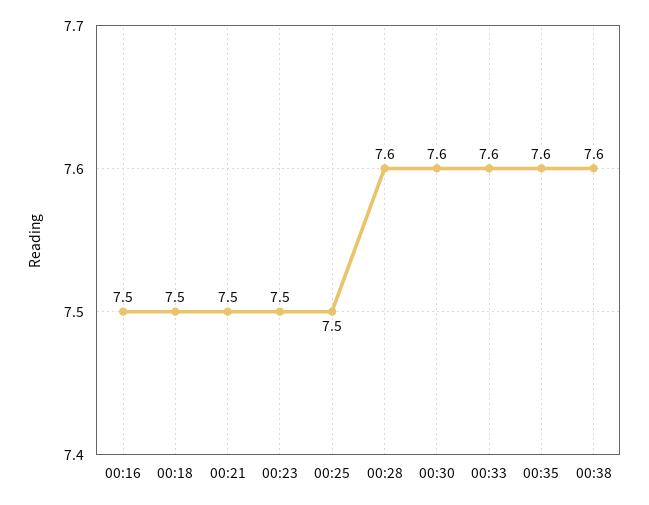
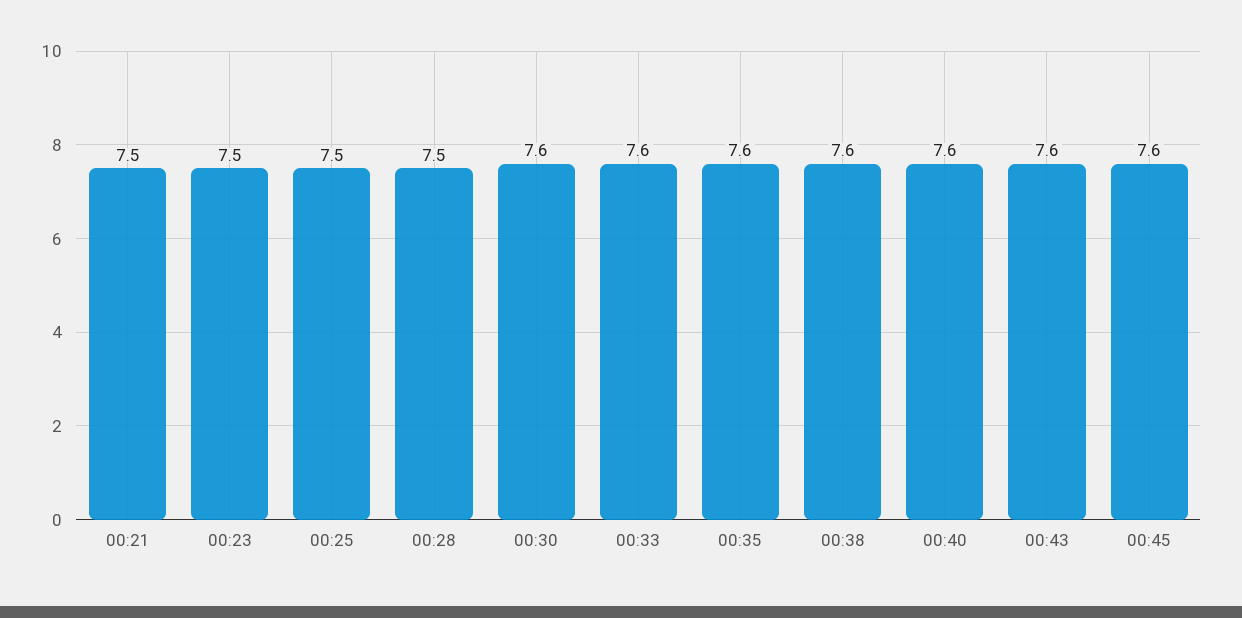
00:16: 7.5 -> none
00:18: 7.5 -> none
00:28: 7.6 -> 7.5
00:40: none -> 7.6
00:43: none -> 7.6
00:45: none -> 7.6

